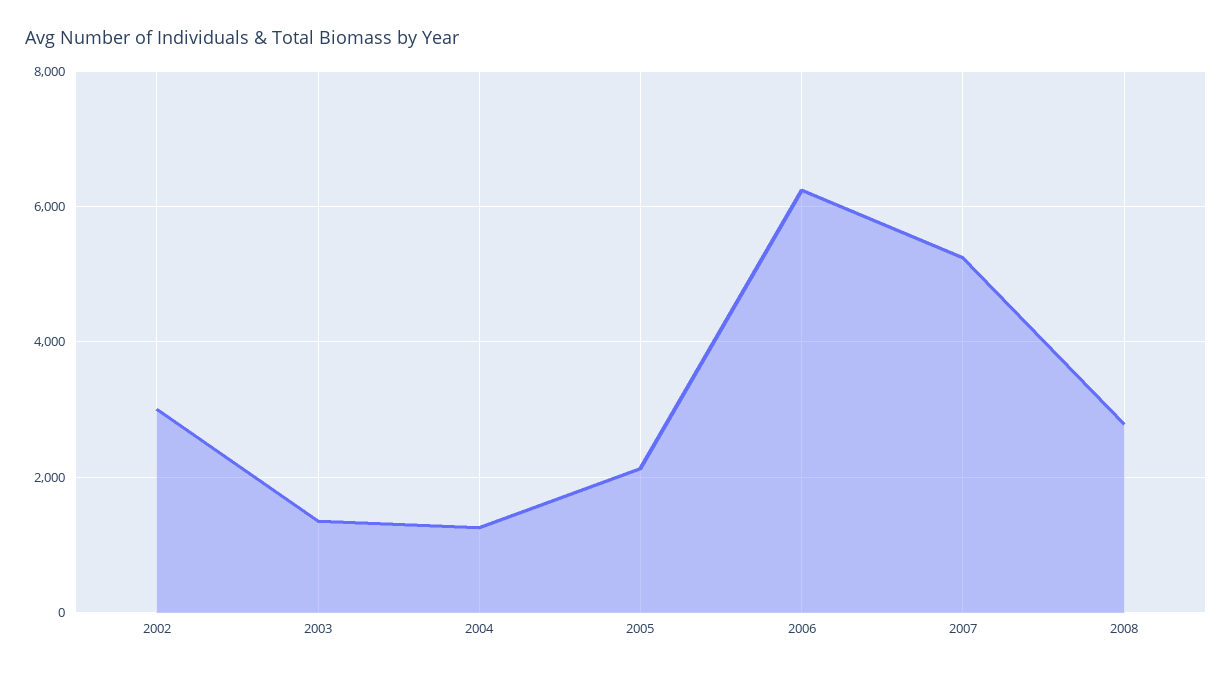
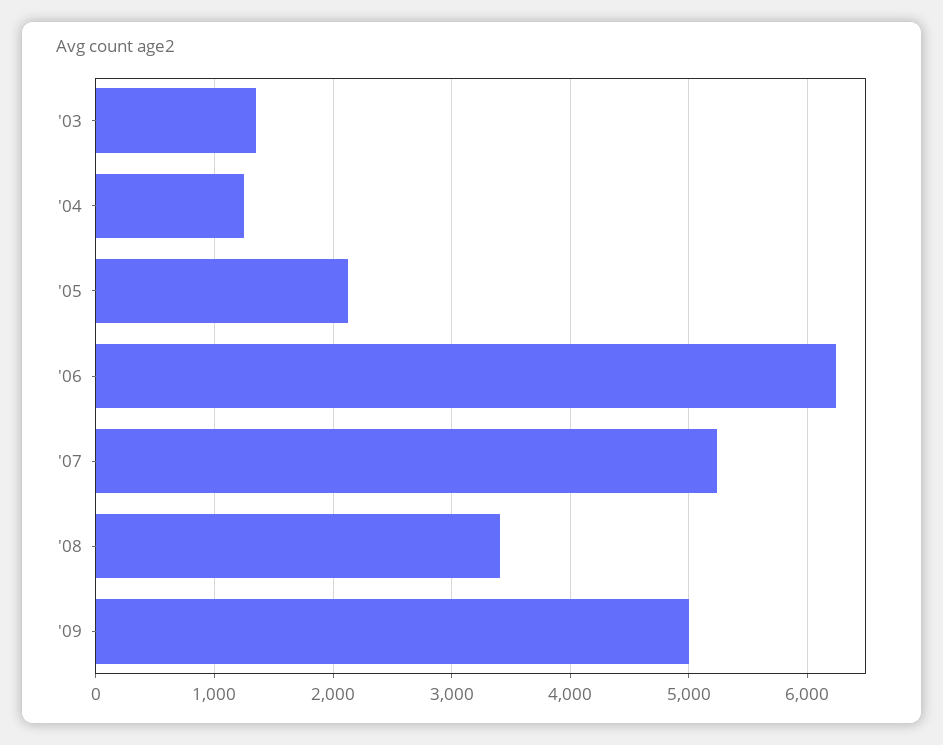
2002: 3000 -> none
2008: 2800 -> 3400
'09: none -> 5000

